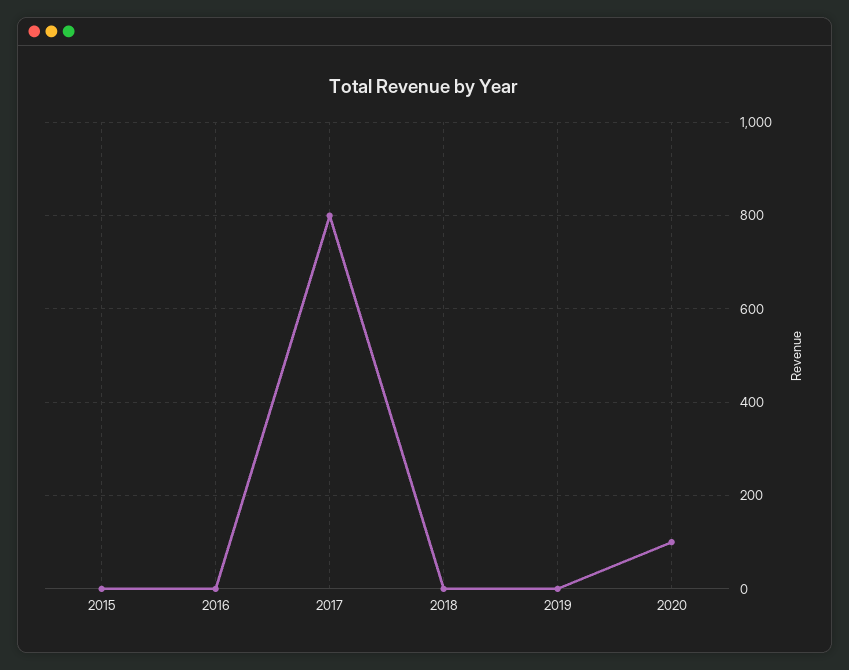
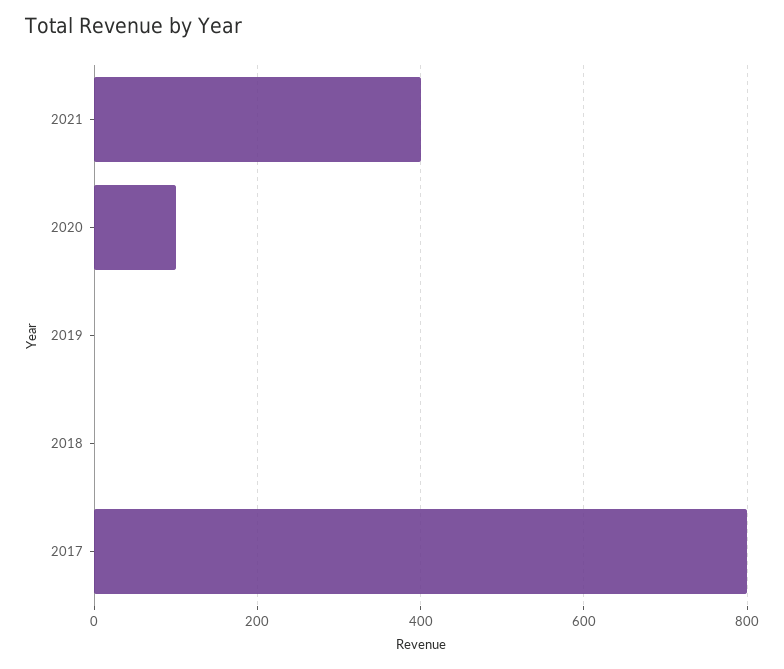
2015: 0 -> none
2016: 0 -> none
2021: none -> 400

